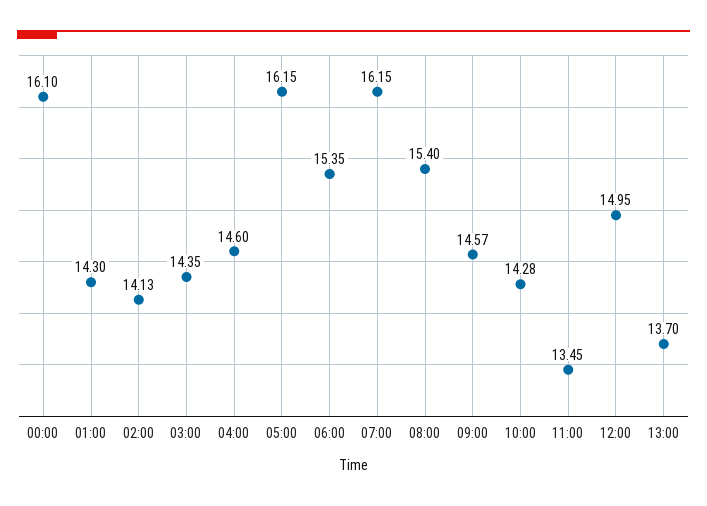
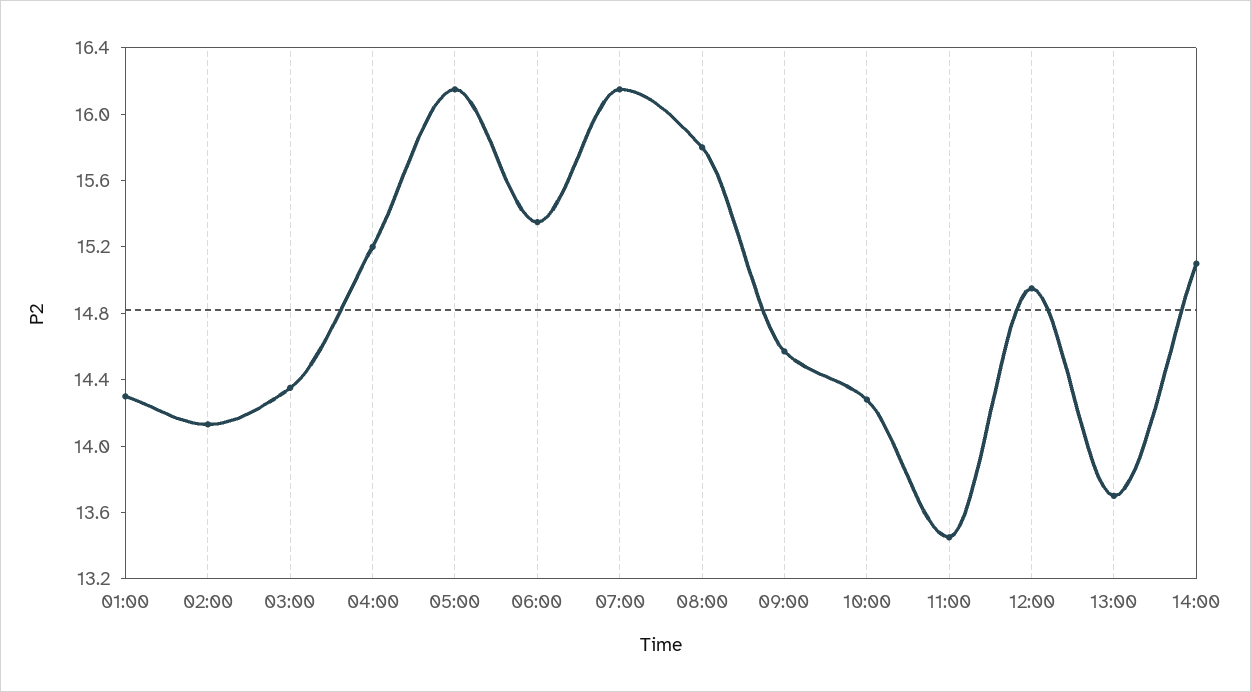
00:00: 16.1 -> none
04:00: 14.6 -> 15.2
08:00: 15.4 -> 15.8
14:00: none -> 15.1

